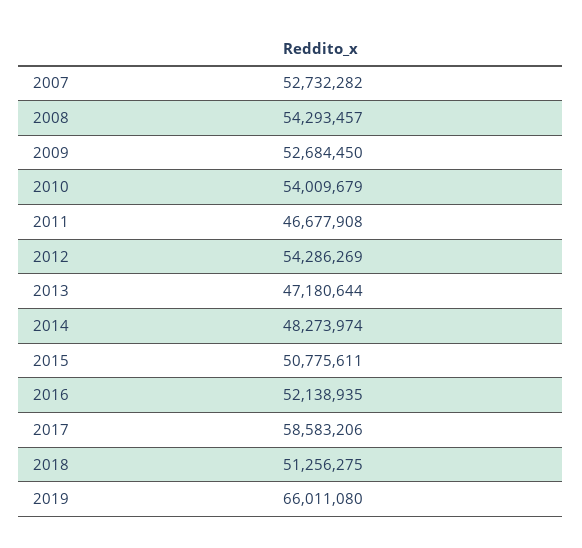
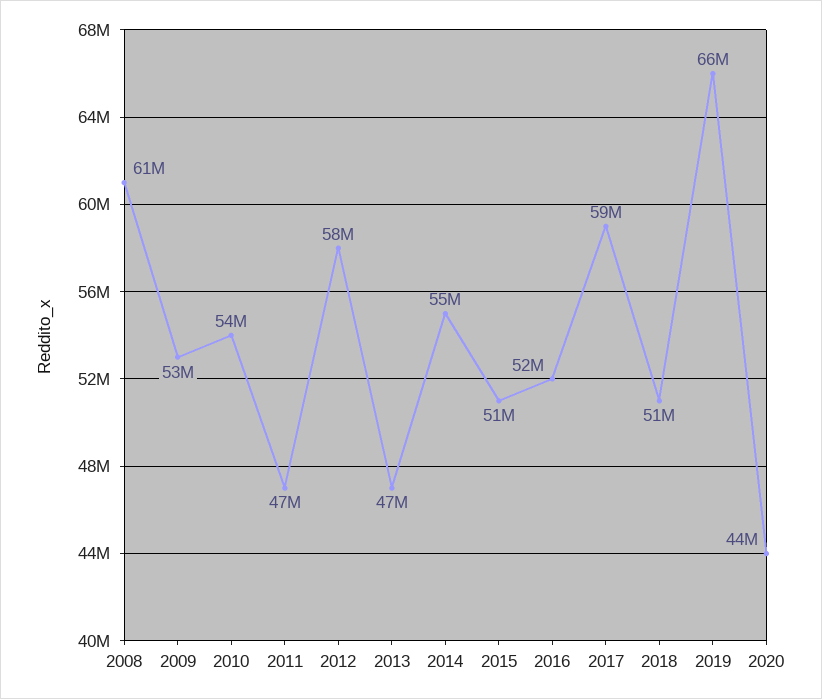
2007: 52732282 -> none
2008: 54293457 -> 61000000
2012: 54286269 -> 58000000
2014: 48273974 -> 55000000
2020: none -> 44000000

